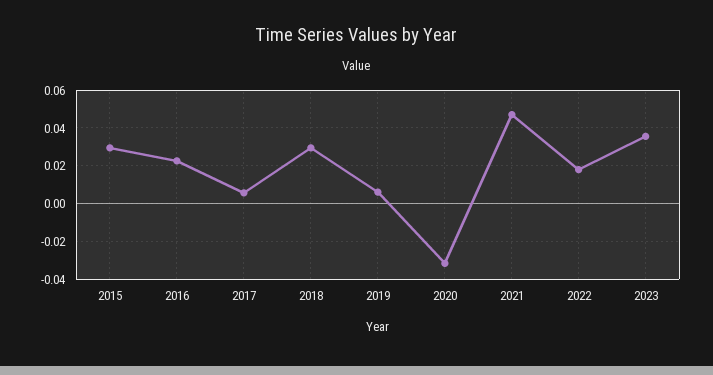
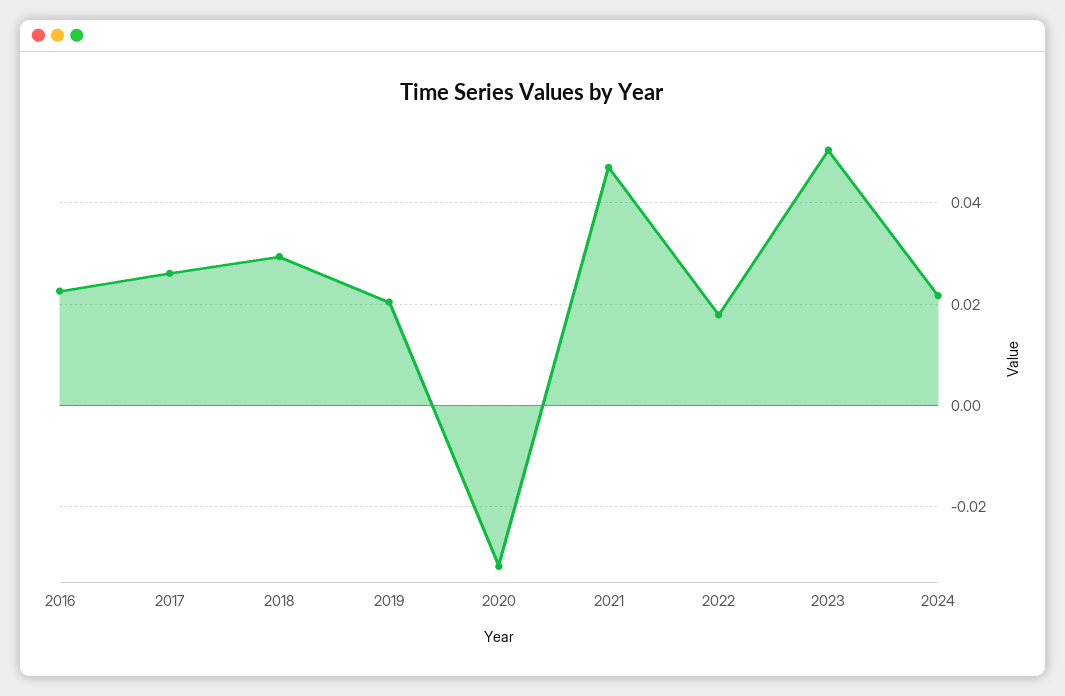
2015: 0.03 -> none
2017: 0.005 -> 0.026
2019: 0.005 -> 0.02
2023: 0.035 -> 0.05
2024: none -> 0.022

